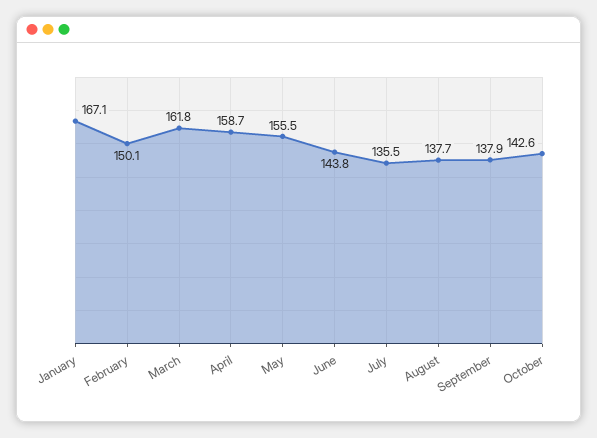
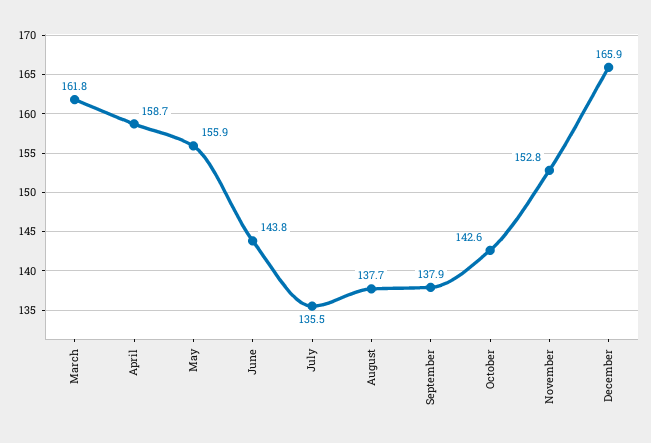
January: 167.1 -> none
February: 150.1 -> none
May: 155.5 -> 155.9
November: none -> 152.8
December: none -> 165.9

